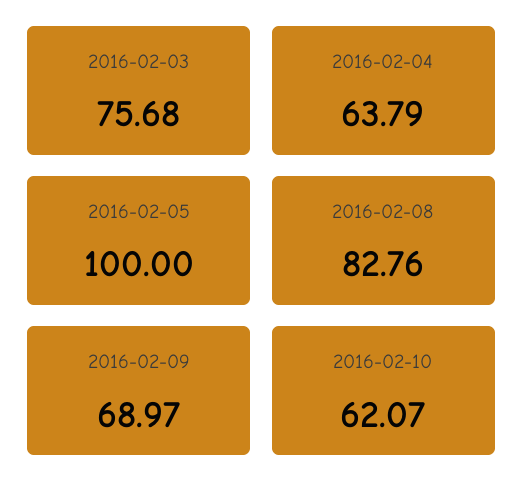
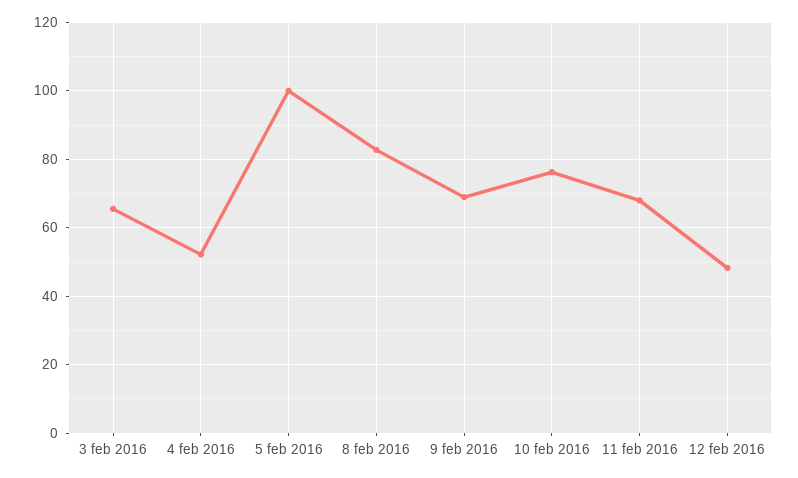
2016-02-03: 75.68 -> 66
2016-02-04: 63.79 -> 52
2016-02-10: 62.07 -> 76
11 feb 2016: none -> 68
12 feb 2016: none -> 48

